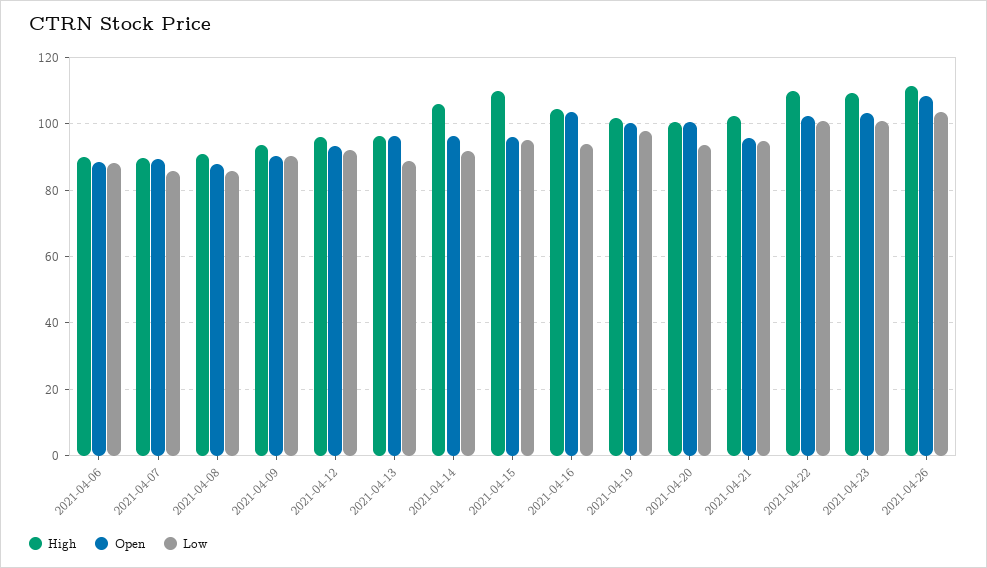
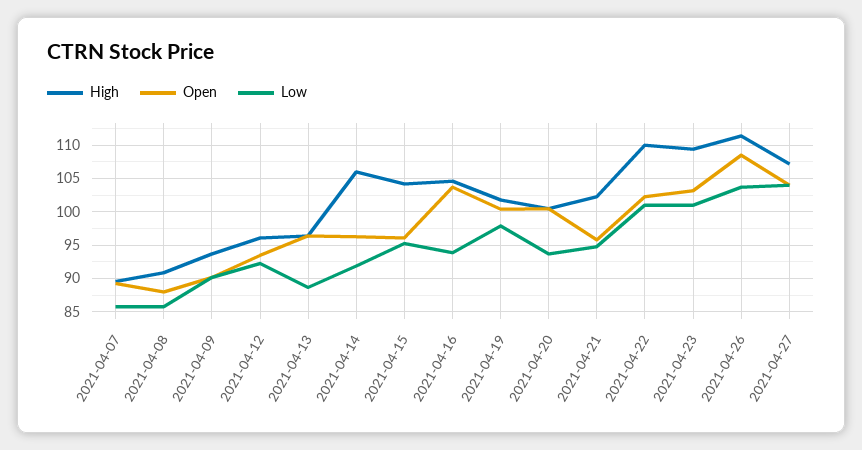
High, 2021-04-06: 90 -> none
Open, 2021-04-06: 88 -> none
Low, 2021-04-06: 88 -> none
High, 2021-04-15: 110 -> 104
High, 2021-04-27: none -> 107
Open, 2021-04-27: none -> 104
Low, 2021-04-27: none -> 104

